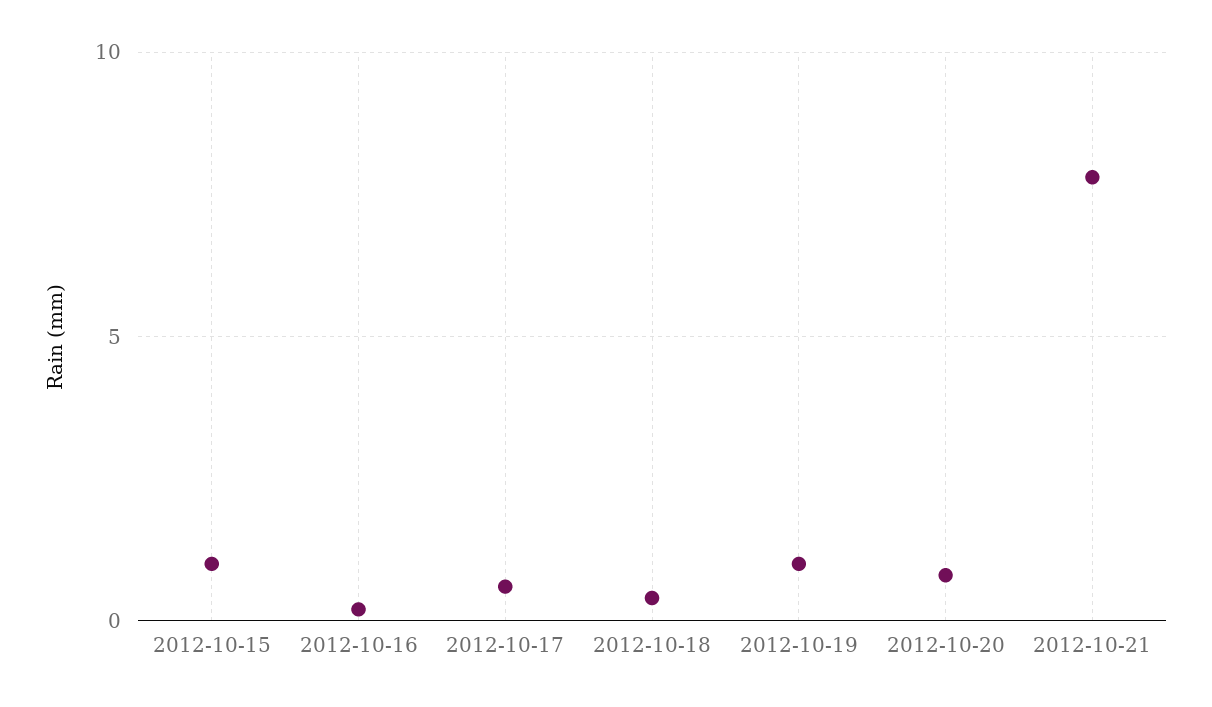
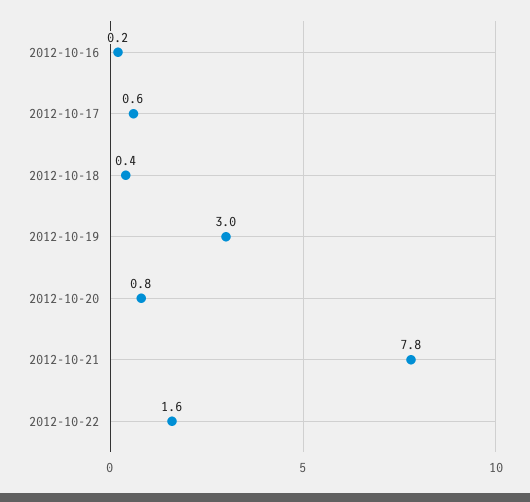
2012-10-15: 1 -> none
2012-10-19: 1 -> 3
2012-10-22: none -> 1.6

